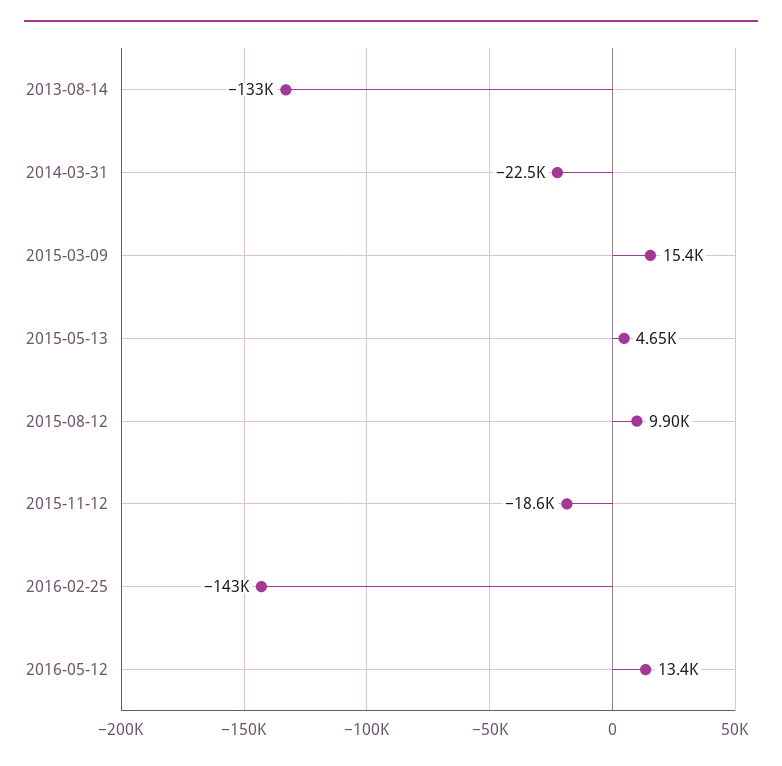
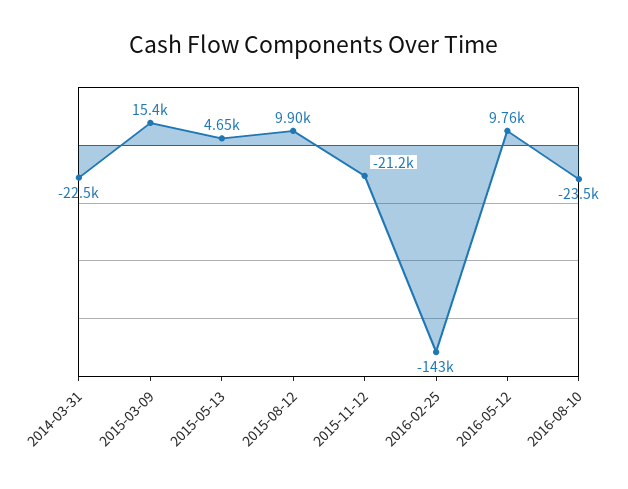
2013-08-14: -133000 -> none
2015-11-12: -18600 -> -21200
2016-05-12: 13400 -> 9760
2016-08-10: none -> -23500

